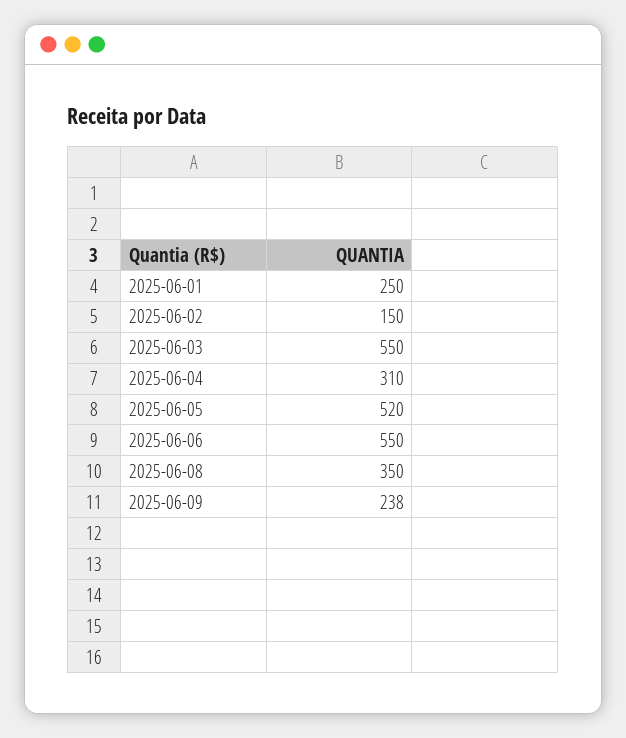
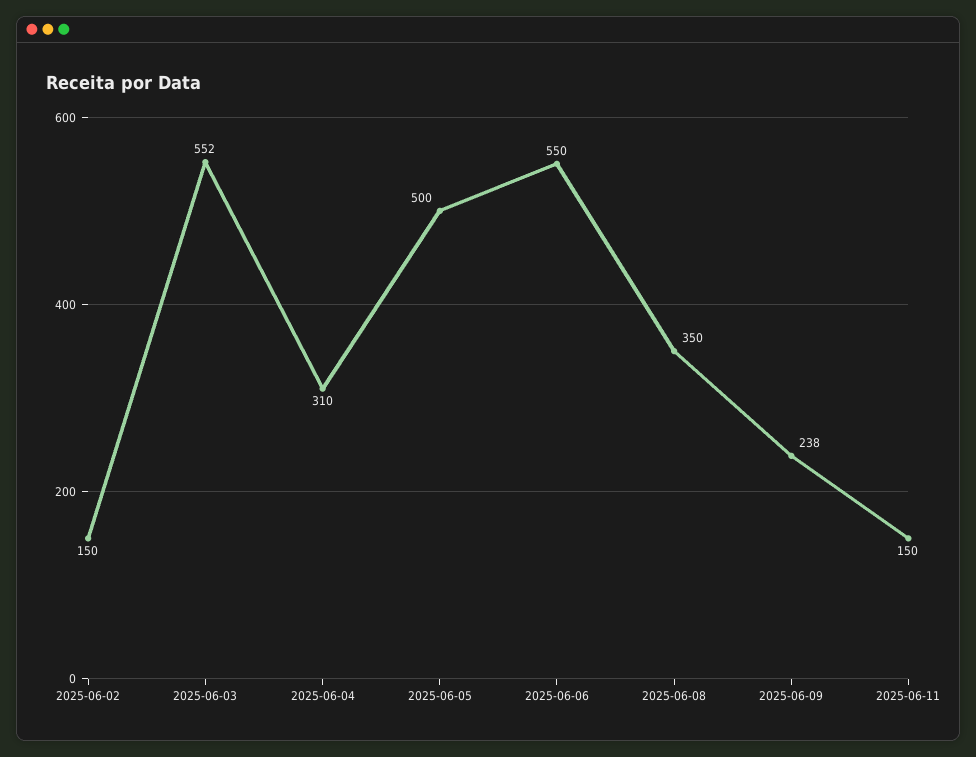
2025-06-01: 250 -> none
2025-06-03: 550 -> 552
2025-06-05: 520 -> 500
2025-06-11: none -> 150

